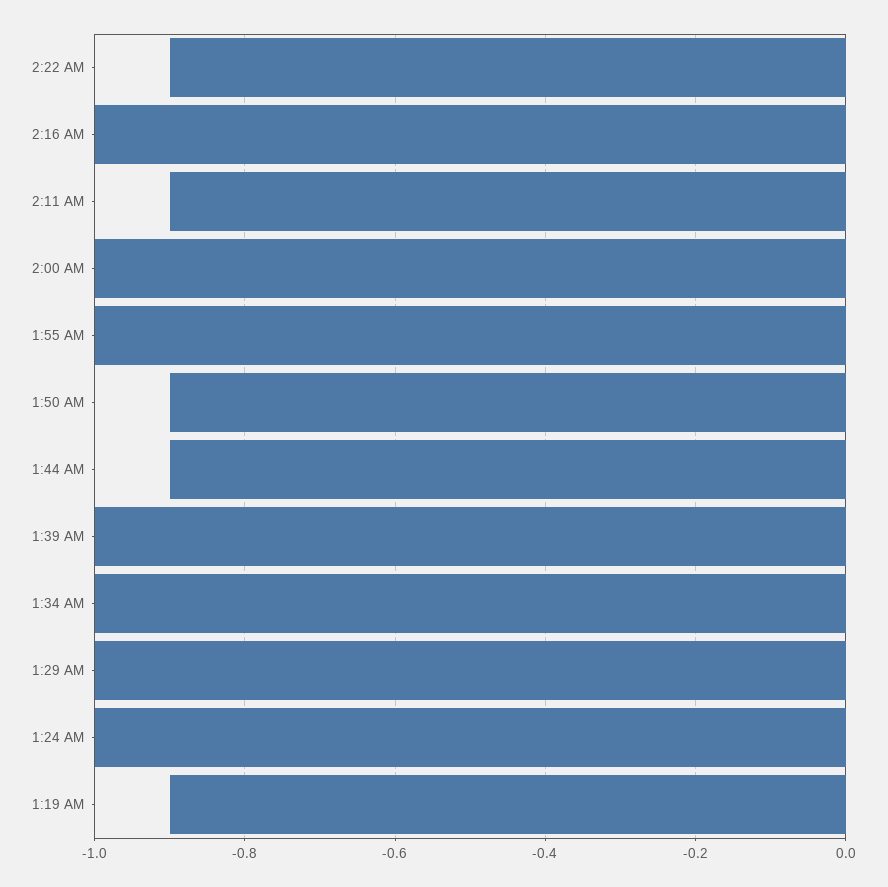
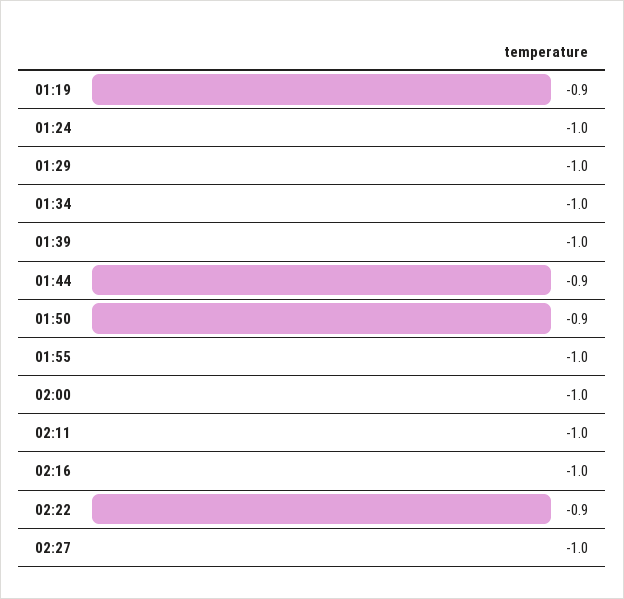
2:11 AM: -0.9 -> -1
02:27: none -> -1

